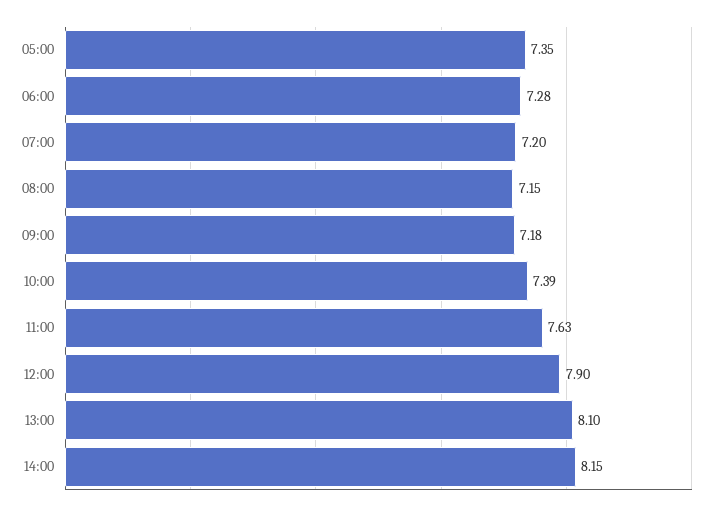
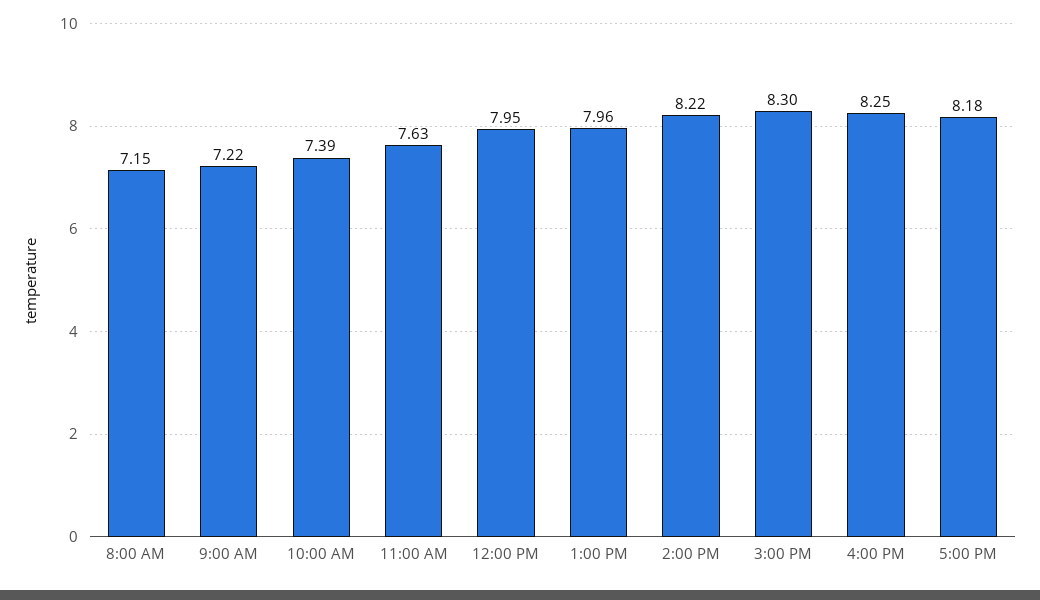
05:00: 7.35 -> none
06:00: 7.28 -> none
07:00: 7.2 -> none
09:00: 7.18 -> 7.22
12:00: 7.9 -> 7.95
13:00: 8.1 -> 7.96
14:00: 8.15 -> 8.22
3:00 PM: none -> 8.3
4:00 PM: none -> 8.25
5:00 PM: none -> 8.18

